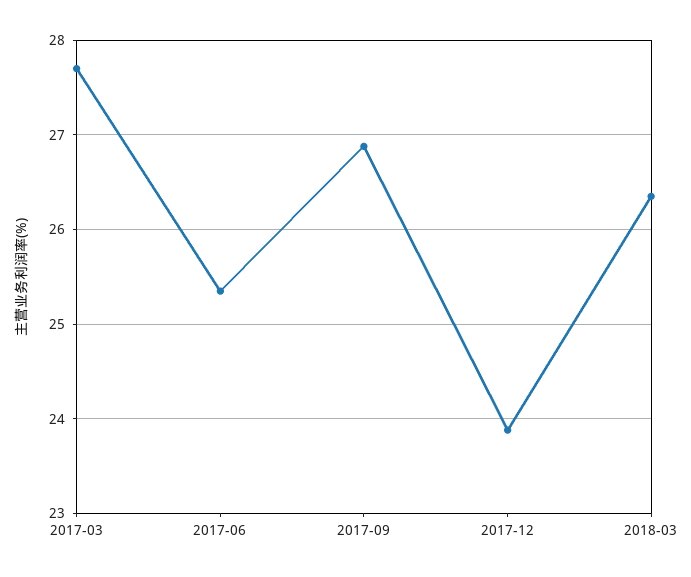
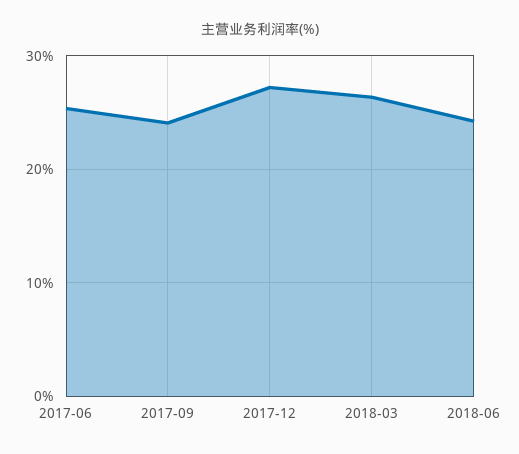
2017-03: 27.7 -> none
2017-09: 26.9 -> 24
2017-12: 23.9 -> 27
2018-06: none -> 24

